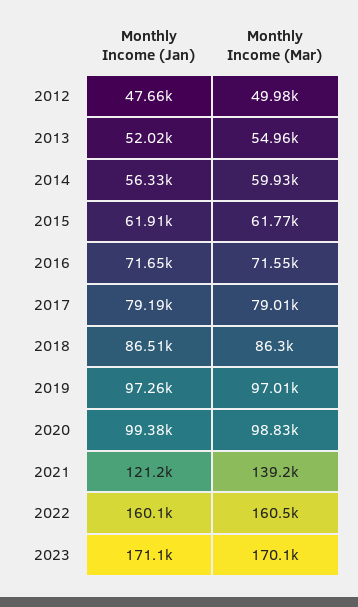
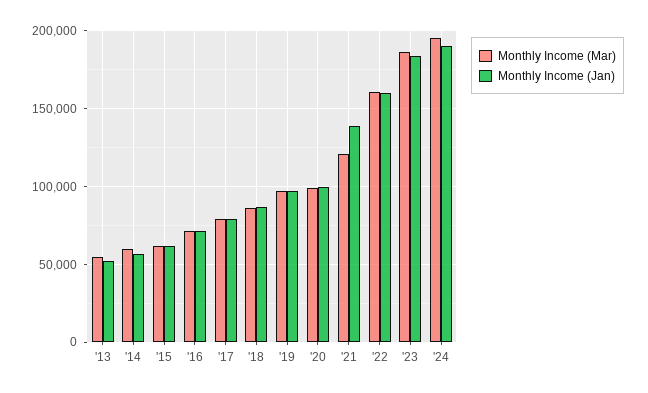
Monthly Income (Jan), 2012: 47660 -> none
Monthly Income (Mar), 2012: 49980 -> none
Monthly Income (Jan), 2021: 121200 -> 140000
Monthly Income (Mar), 2021: 139200 -> 120000
Monthly Income (Jan), 2023: 171100 -> 185000
Monthly Income (Mar), 2023: 170100 -> 185000
Monthly Income (Mar), '24: none -> 195000
Monthly Income (Jan), '24: none -> 190000

